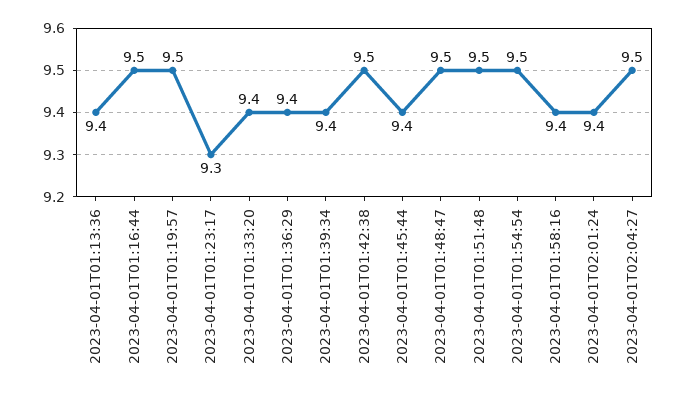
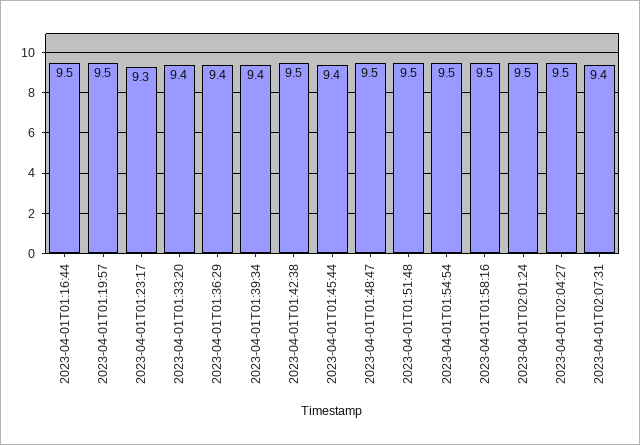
2023-04-01T01:13:36: 9.4 -> none
2023-04-01T01:58:16: 9.4 -> 9.5
2023-04-01T02:01:24: 9.4 -> 9.5
2023-04-01T02:07:31: none -> 9.4

